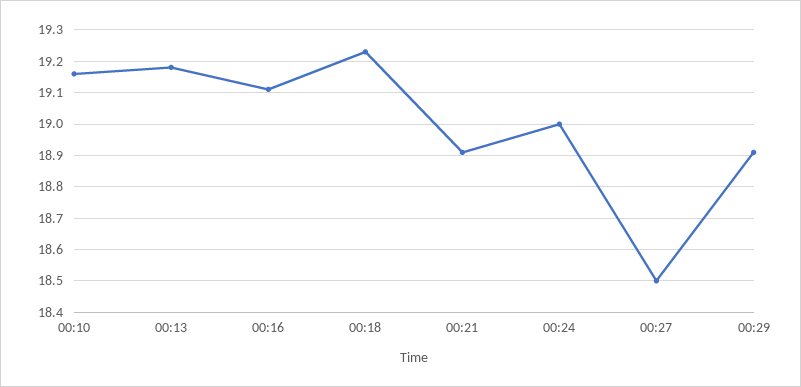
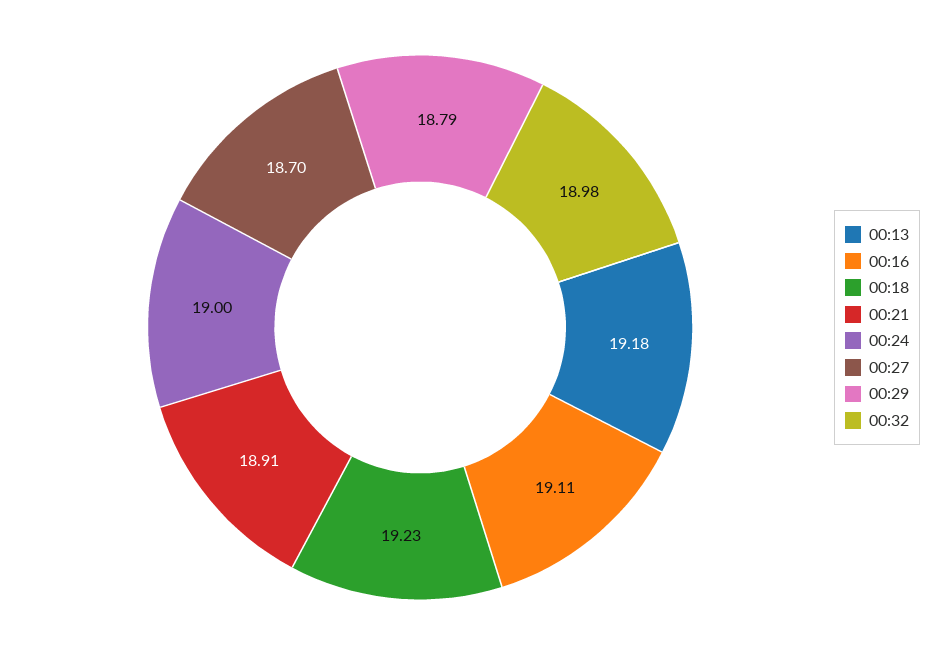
00:10: 19.15 -> none
00:27: 18.5 -> 18.7
00:29: 18.9 -> 18.79
00:32: none -> 18.98

